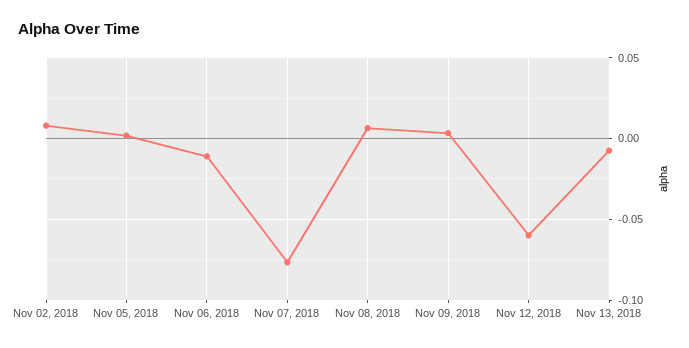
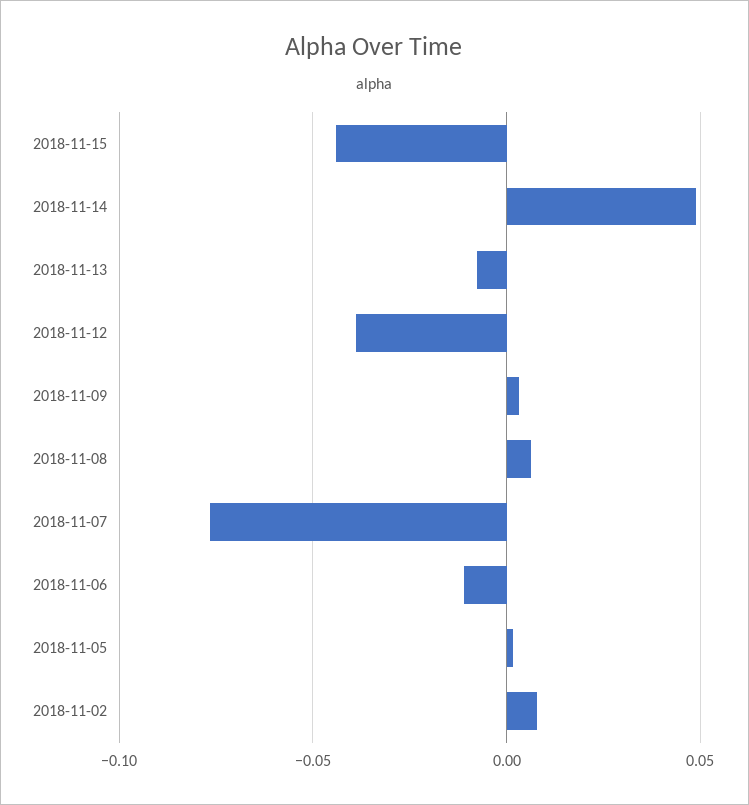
Nov 12, 2018: -0.06 -> -0.04
2018-11-15: none -> -0.045
2018-11-14: none -> 0.05

